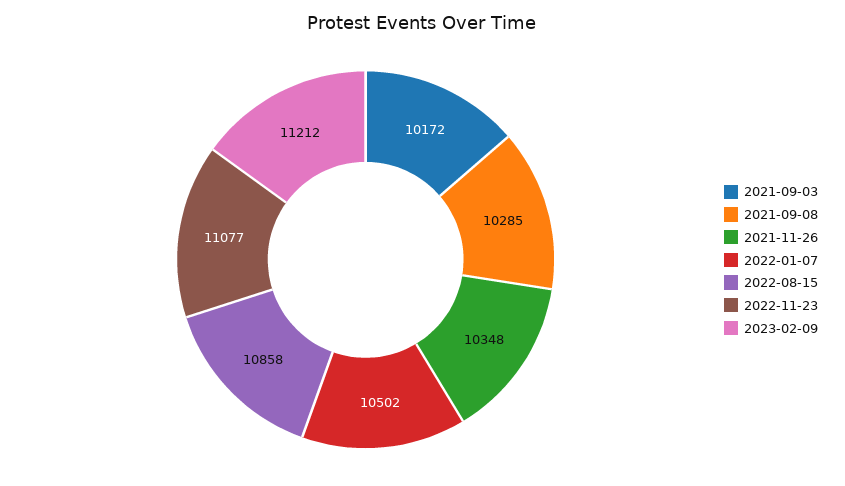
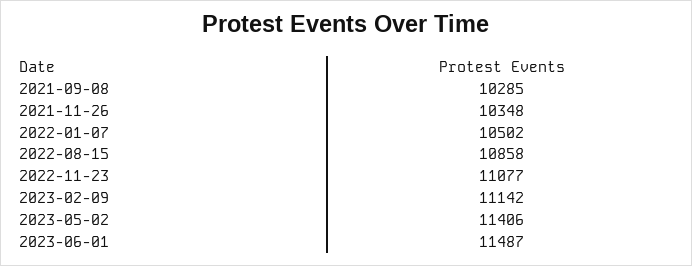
2021-09-03: 10172 -> none
2023-02-09: 11212 -> 11142
2023-05-02: none -> 11406
2023-06-01: none -> 11487

